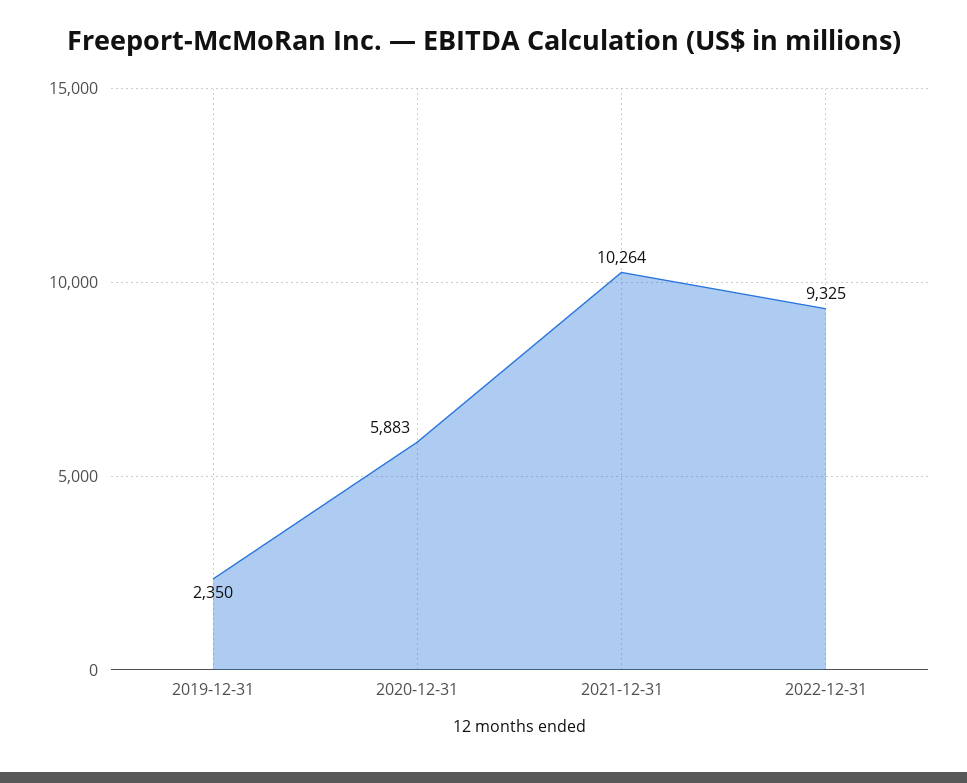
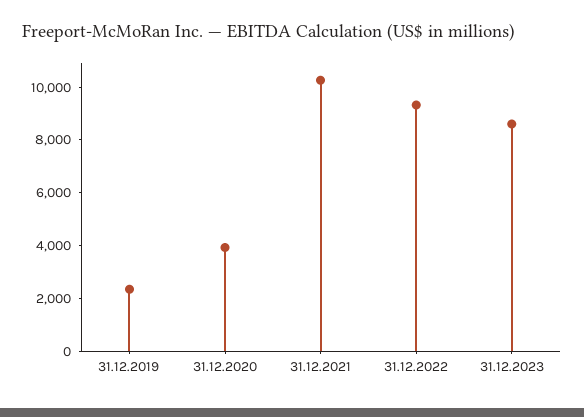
2020-12-31: 5883 -> 4000
31.12.2023: none -> 8500

